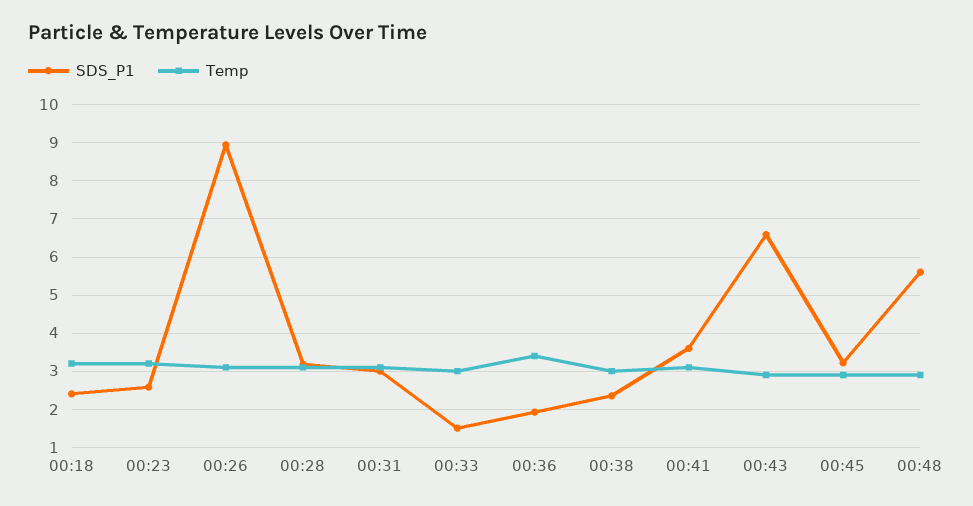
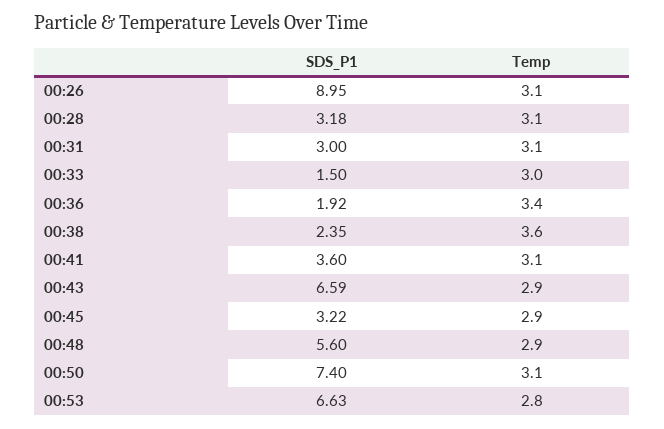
SDS_P1, 00:18: 2.4 -> none
Temp, 00:18: 3.2 -> none
SDS_P1, 00:23: 2.6 -> none
Temp, 00:23: 3.2 -> none
Temp, 00:38: 3 -> 3.6
SDS_P1, 00:50: none -> 7.4
Temp, 00:50: none -> 3.1
SDS_P1, 00:53: none -> 6.63
Temp, 00:53: none -> 2.8

